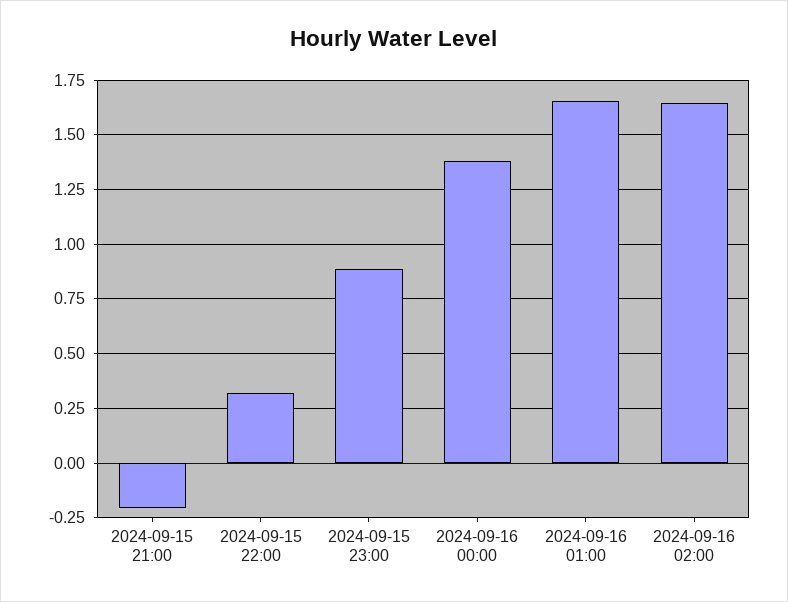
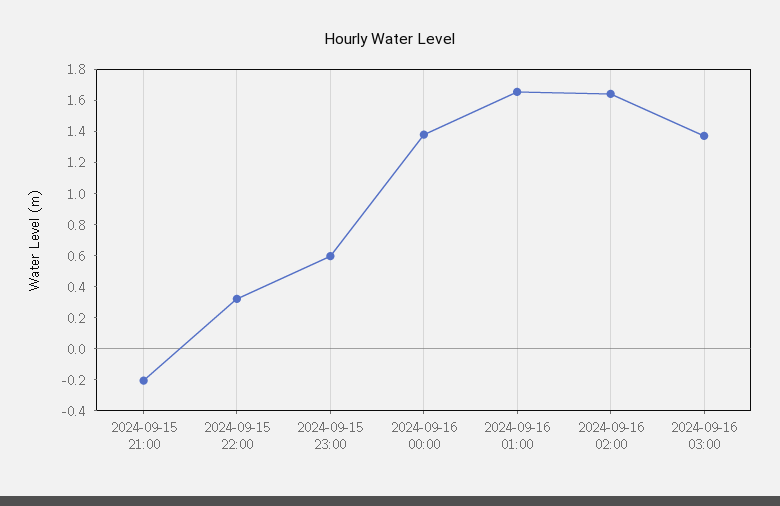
2024-09-15 23:00: 0.9 -> 0.6
2024-09-16 03:00: none -> 1.4

